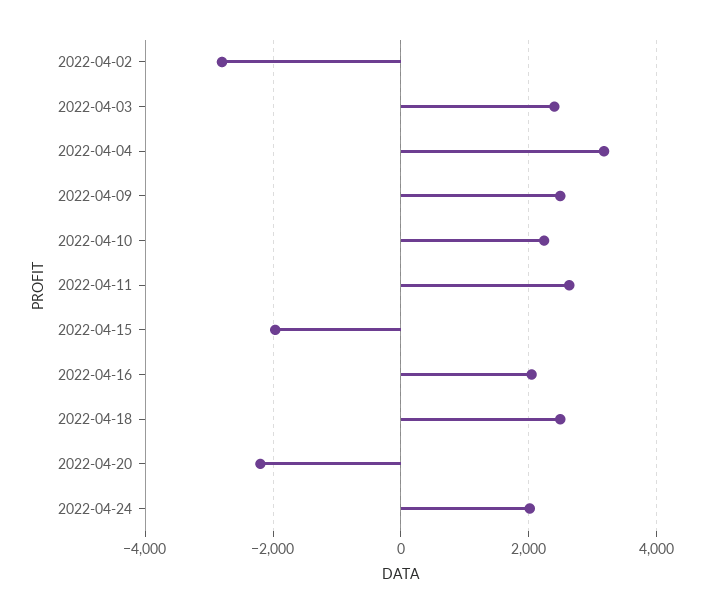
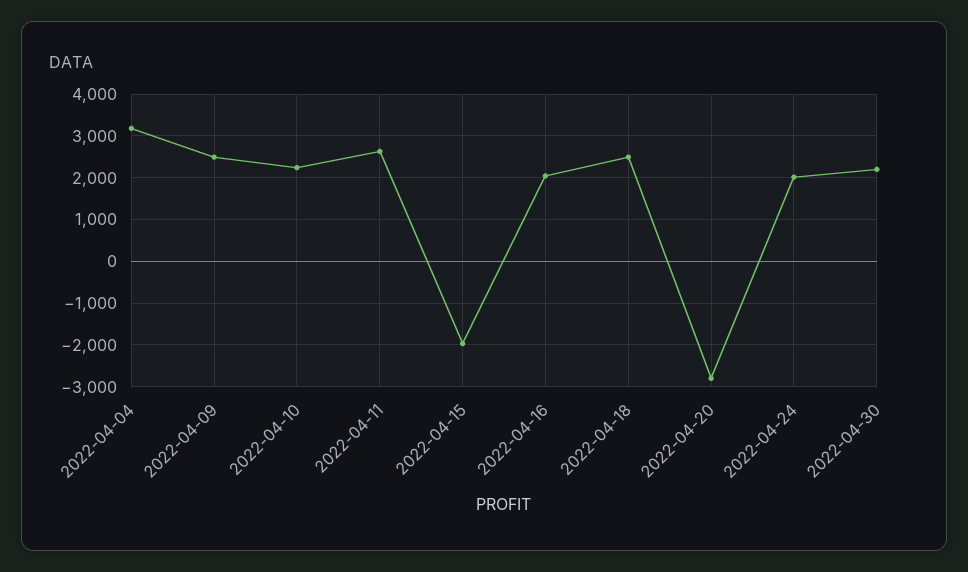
2022-04-02: -2800 -> none
2022-04-03: 2400 -> none
2022-04-20: -2200 -> -2800
2022-04-30: none -> 2200

